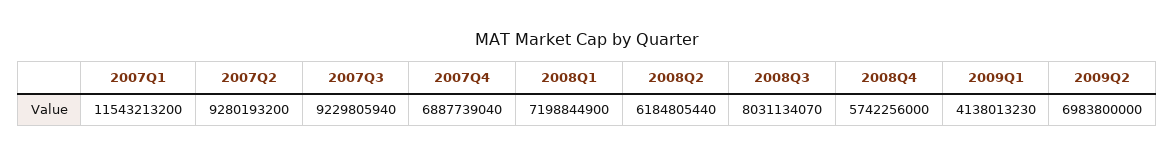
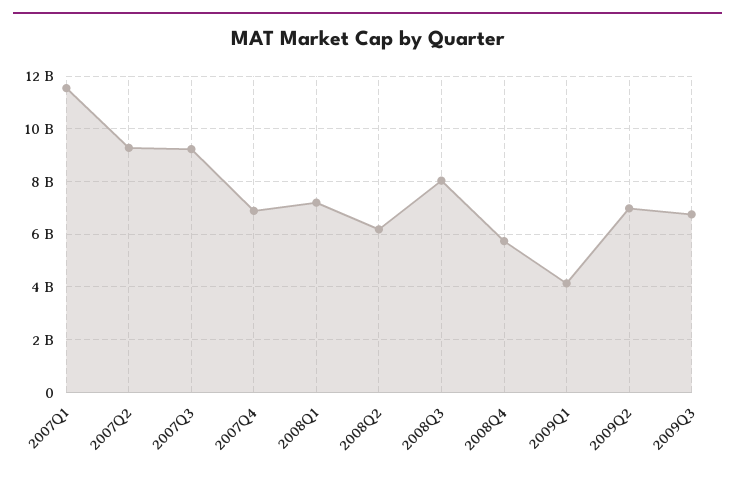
2009Q3: none -> 6750000000

